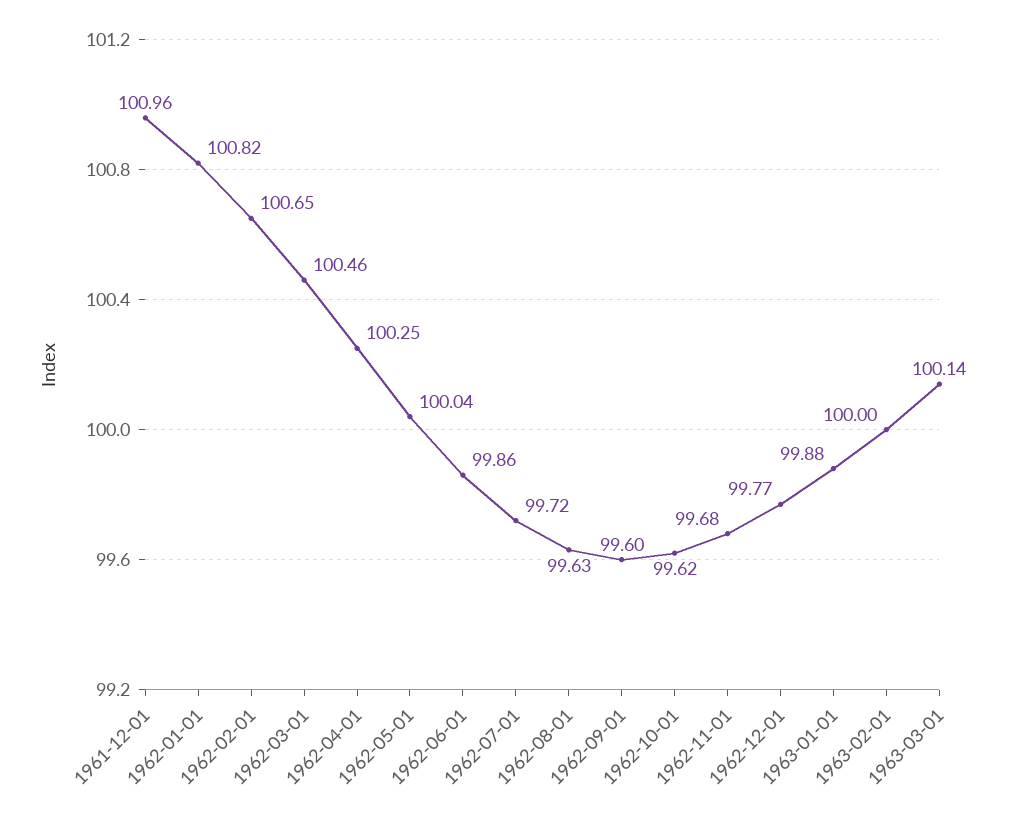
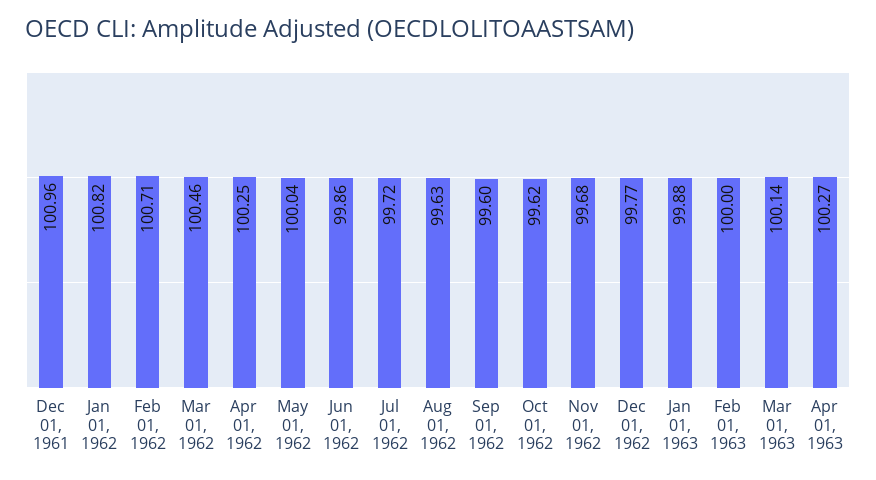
1962-02-01: 100.65 -> 100.71
Apr 01, 1963: none -> 100.27

